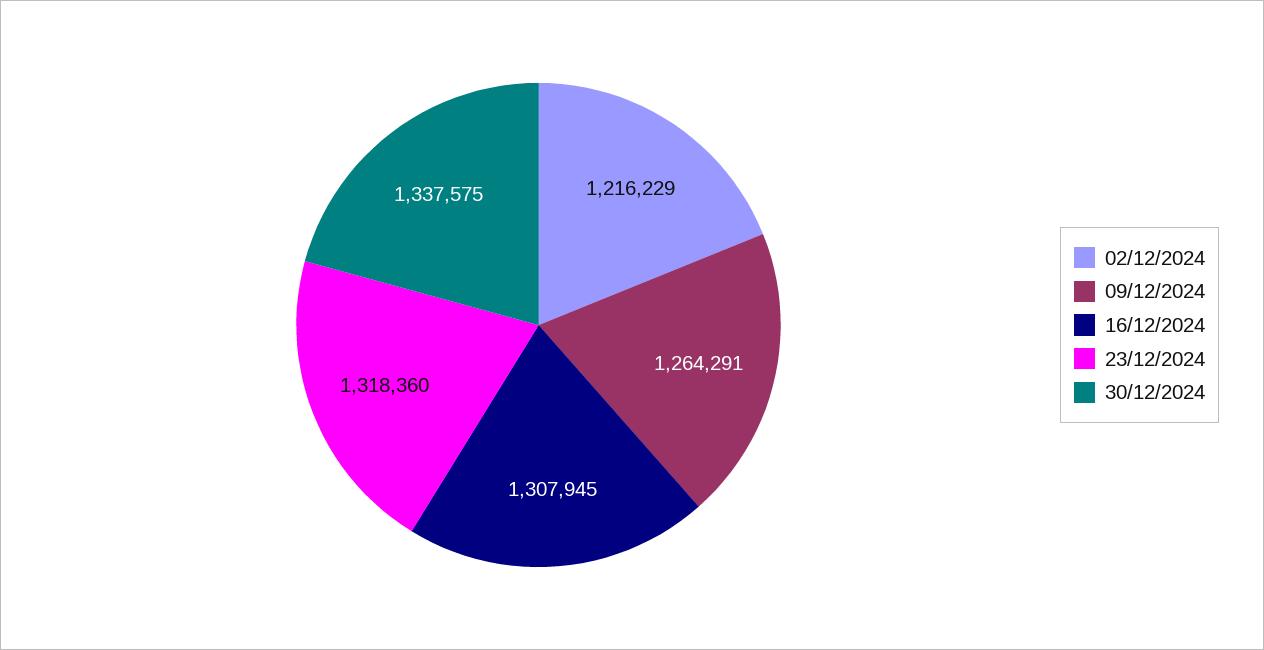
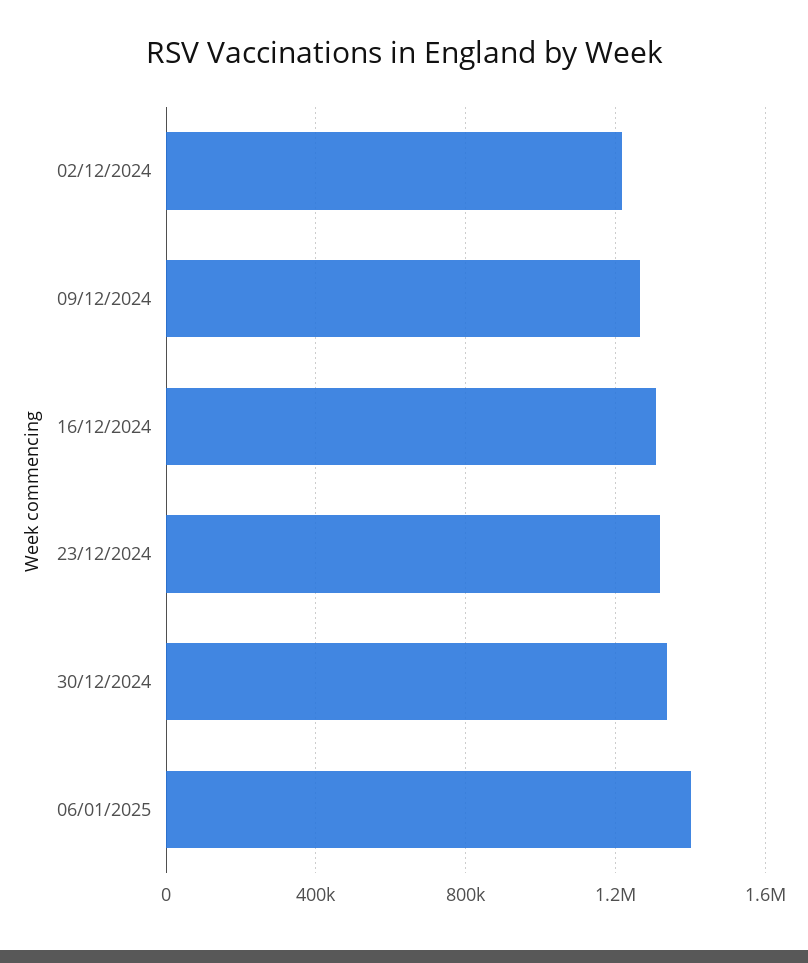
06/01/2025: none -> 1400000

